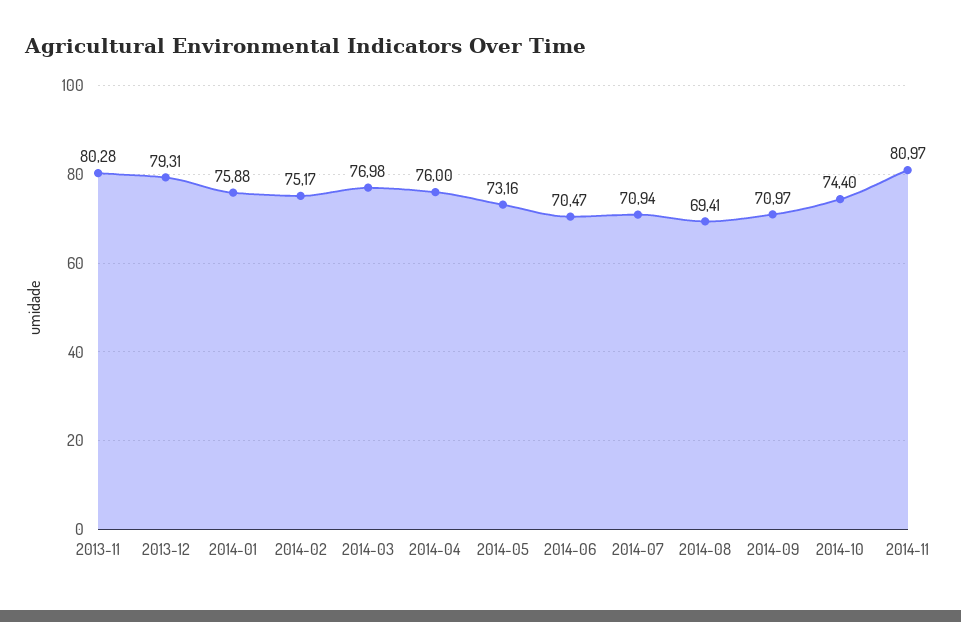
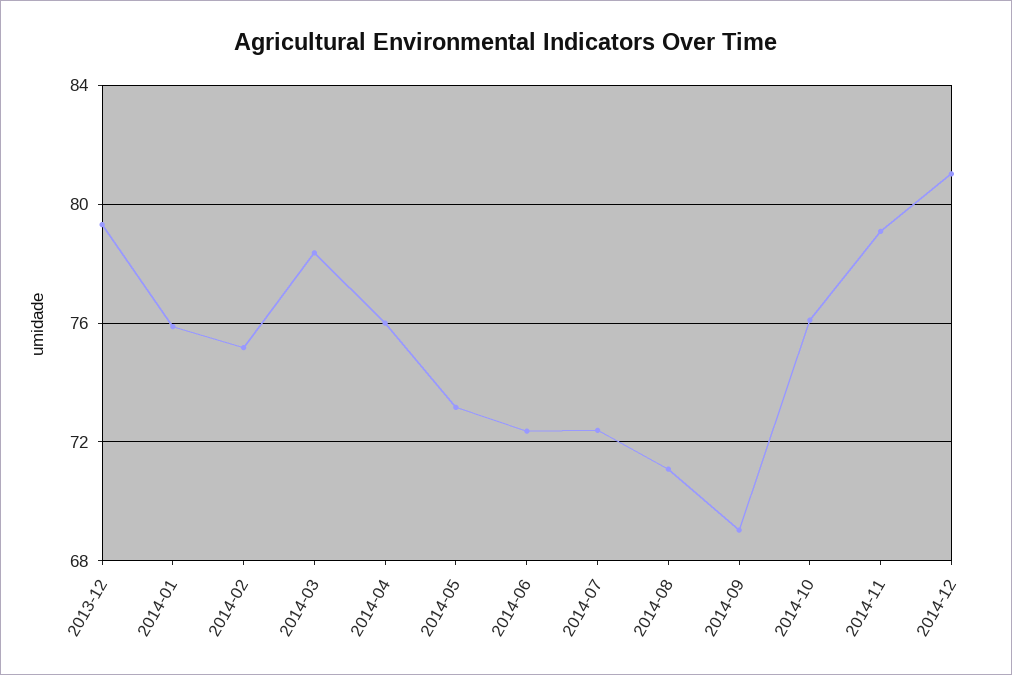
2013-11: 80.28 -> none
2014-03: 76.98 -> 78.5
2014-06: 70.47 -> 72.5
2014-07: 70.94 -> 72.5
2014-08: 69.41 -> 71
2014-09: 70.97 -> 69
2014-10: 74.4 -> 76
2014-11: 80.97 -> 79
2014-12: none -> 81

